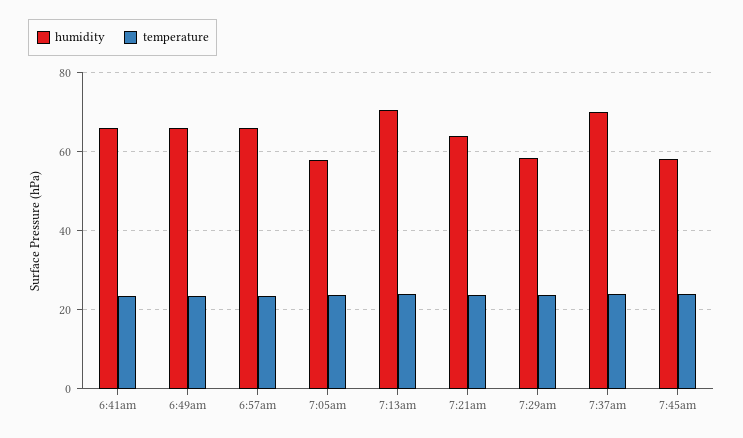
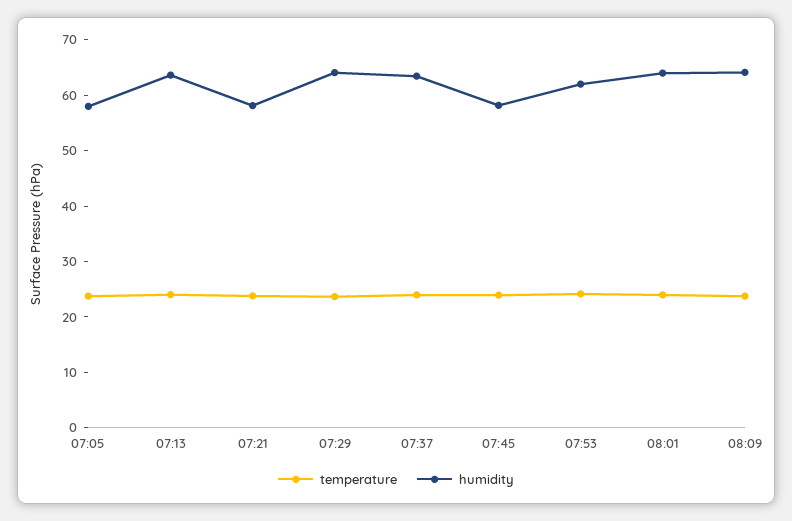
humidity, 6:41am: 66 -> none
temperature, 6:41am: 24 -> none
humidity, 6:49am: 66 -> none
temperature, 6:49am: 24 -> none
humidity, 6:57am: 66 -> none
temperature, 6:57am: 24 -> none
humidity, 7:13am: 70 -> 64
humidity, 7:21am: 64 -> 58
humidity, 7:29am: 58 -> 64
humidity, 7:37am: 70 -> 64
temperature, 07:53: none -> 24
humidity, 07:53: none -> 62
temperature, 08:01: none -> 24
humidity, 08:01: none -> 64
temperature, 08:09: none -> 24
humidity, 08:09: none -> 64

